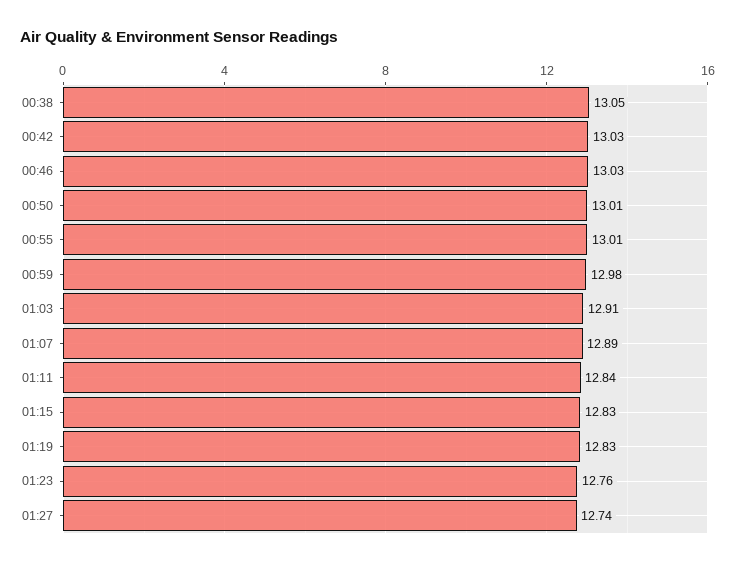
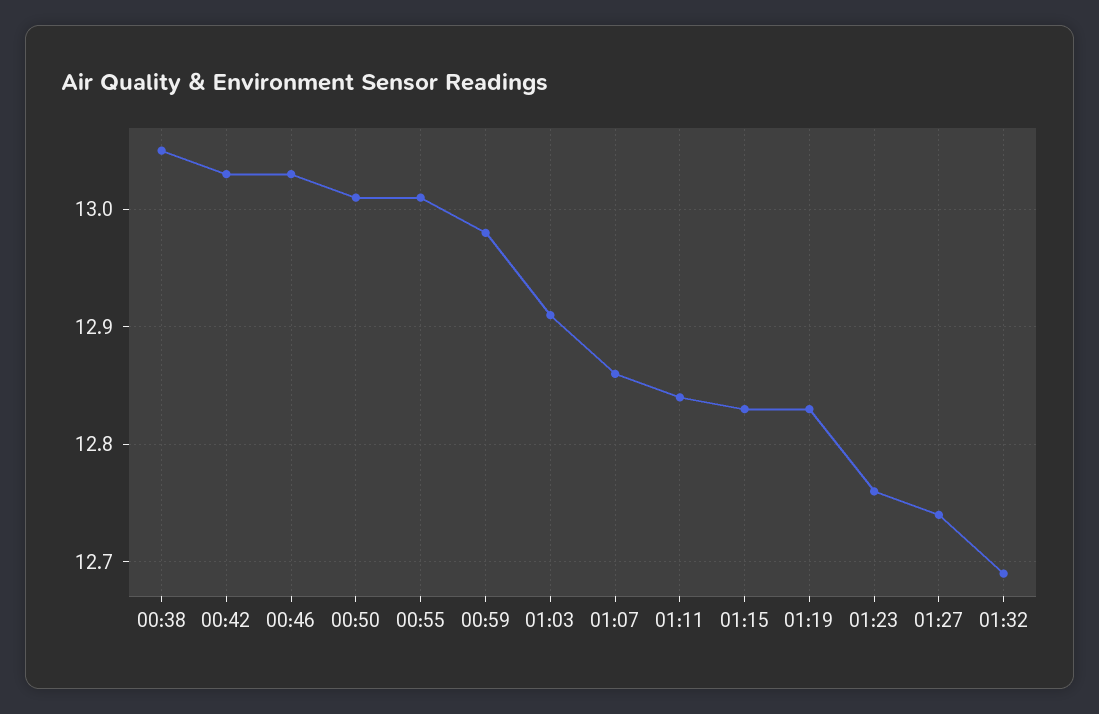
01:07: 12.89 -> 12.86
01:32: none -> 12.69

